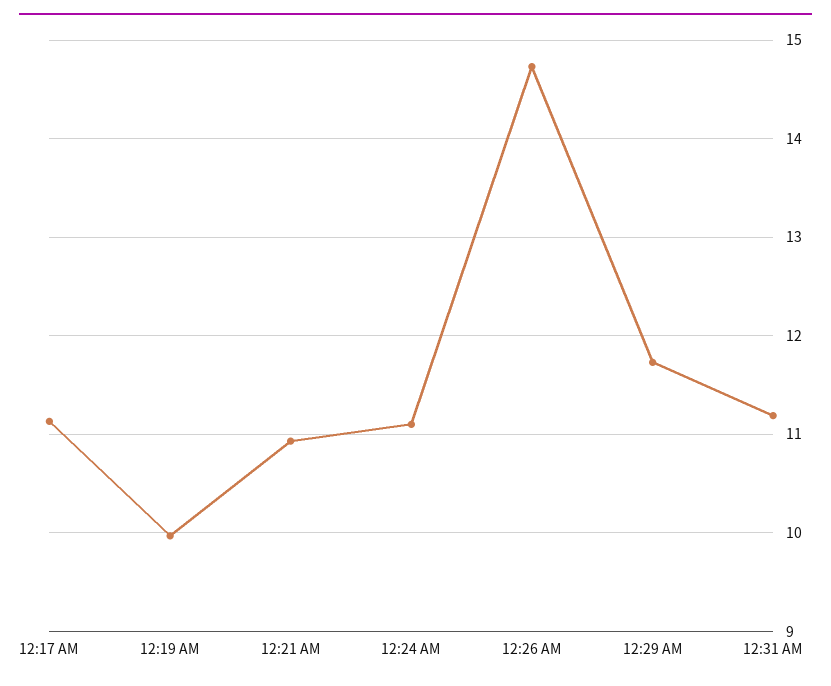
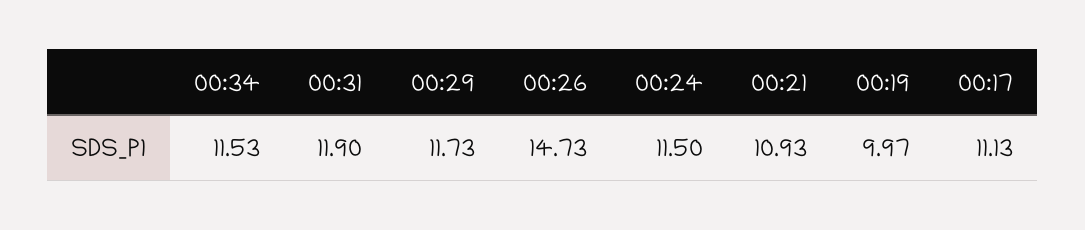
12:24 AM: 11.1 -> 11.5
12:31 AM: 11.2 -> 11.9
00:34: none -> 11.53

